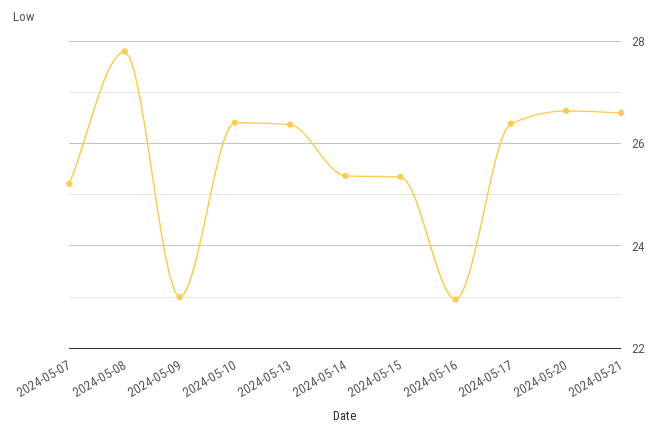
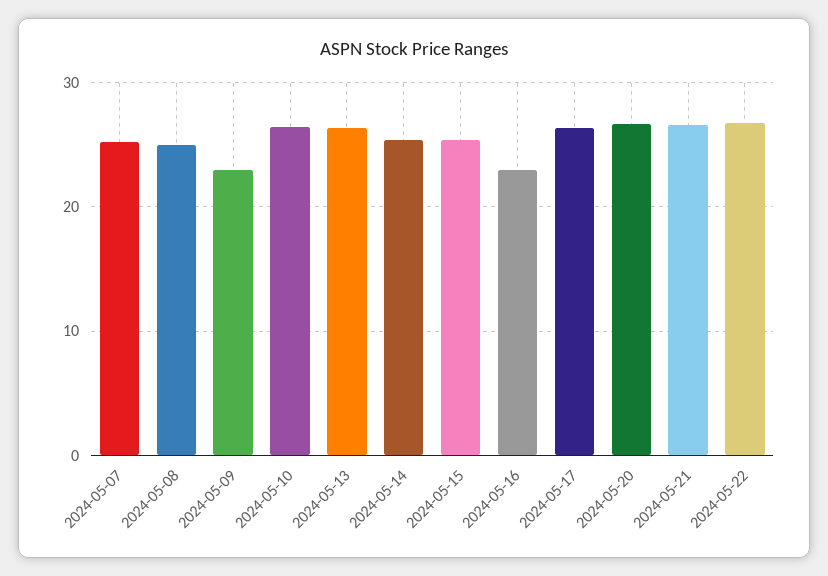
2024-05-08: 27.8 -> 25
2024-05-22: none -> 27

